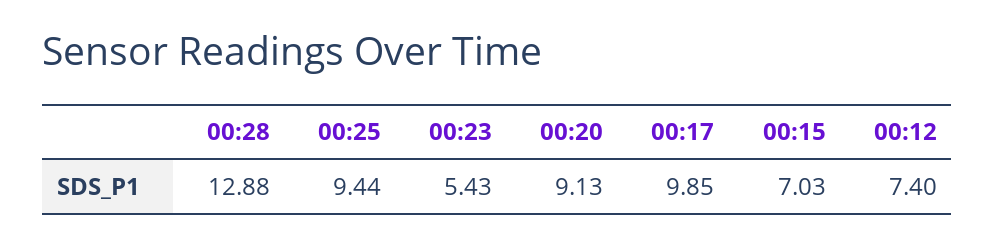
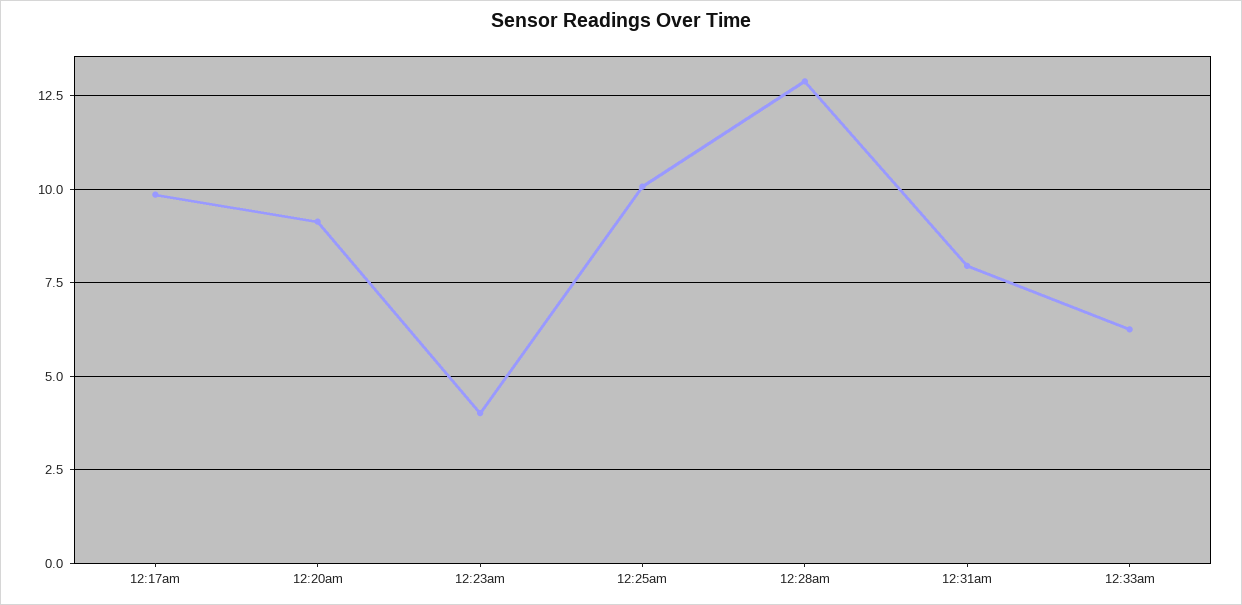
00:25: 9.44 -> 10
00:23: 5.43 -> 4
00:15: 7.03 -> none
00:12: 7.4 -> none
12:31am: none -> 8
12:33am: none -> 6.25

